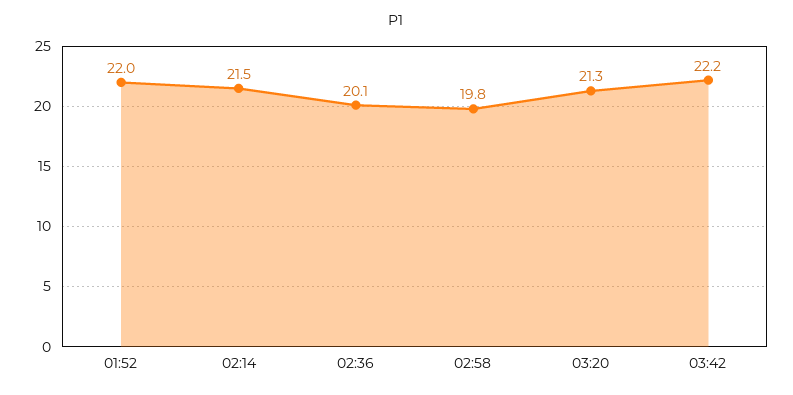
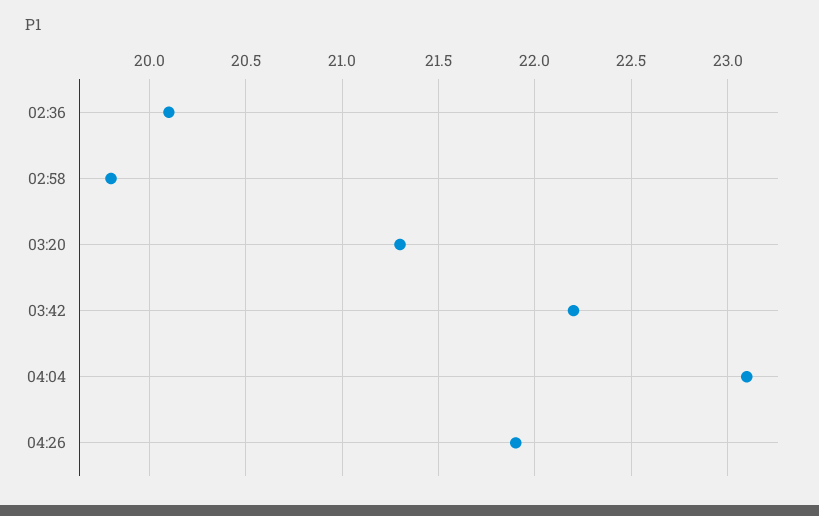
01:52: 22 -> none
02:14: 21.5 -> none
04:04: none -> 23.1
04:26: none -> 21.9

